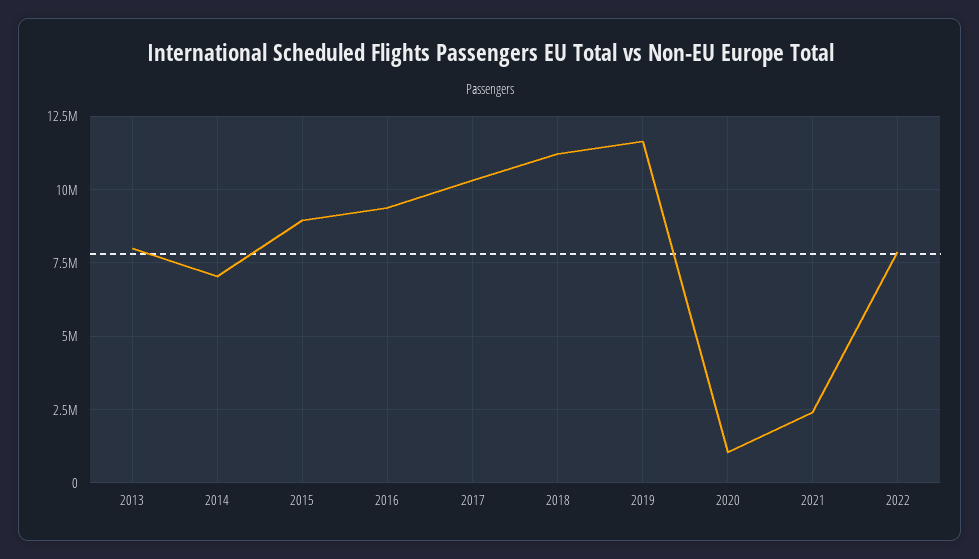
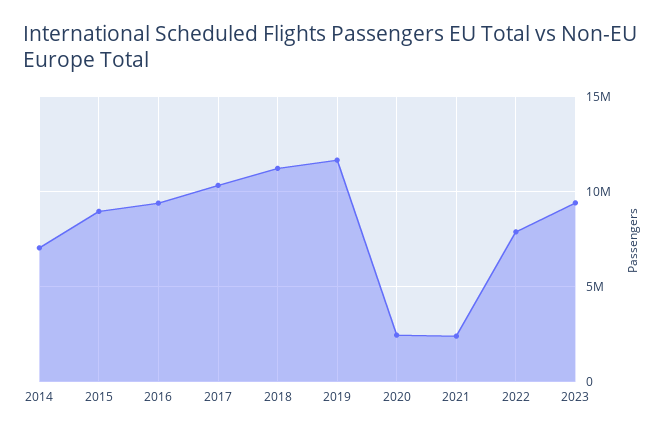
2013: 8000000 -> none
2020: 1000000 -> 2500000
2023: none -> 9500000

